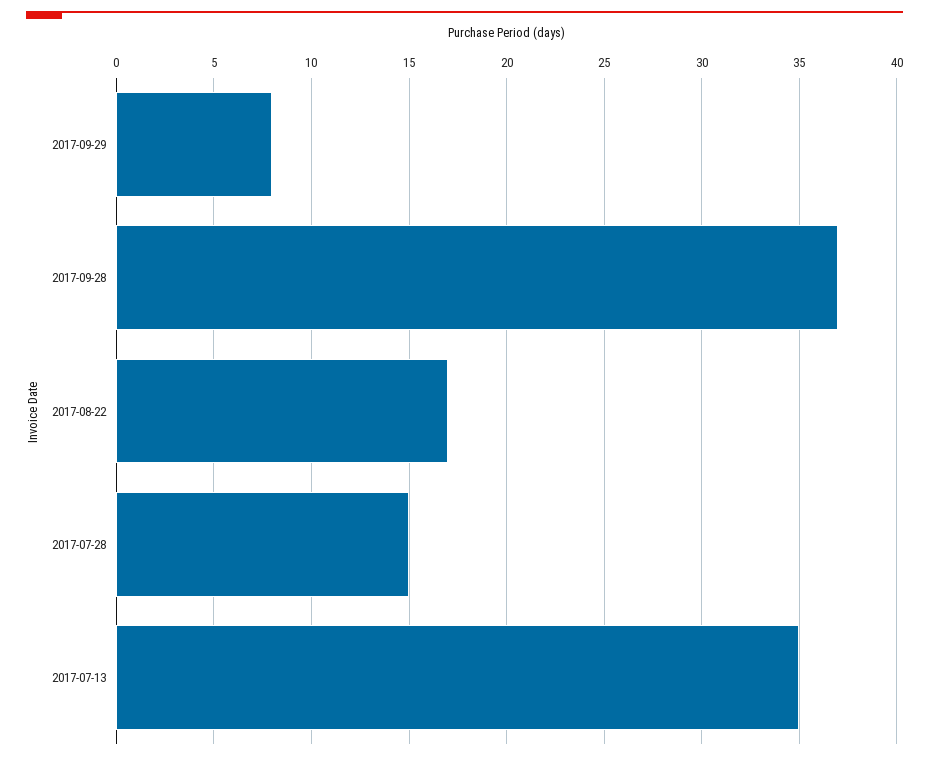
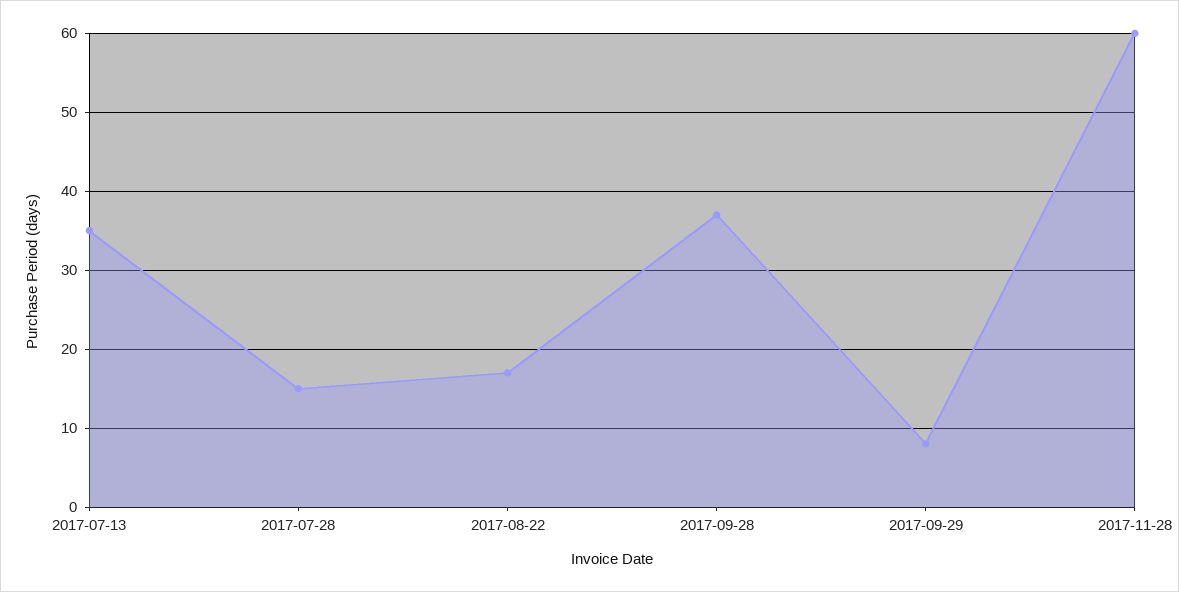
2017-11-28: none -> 60

